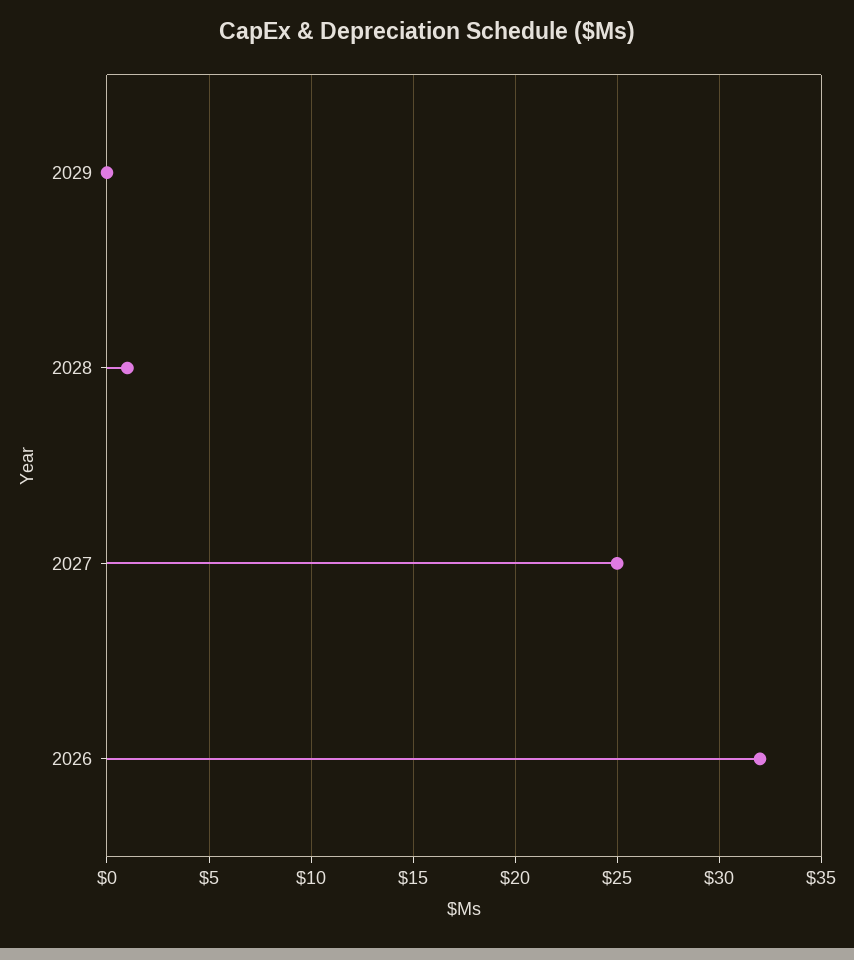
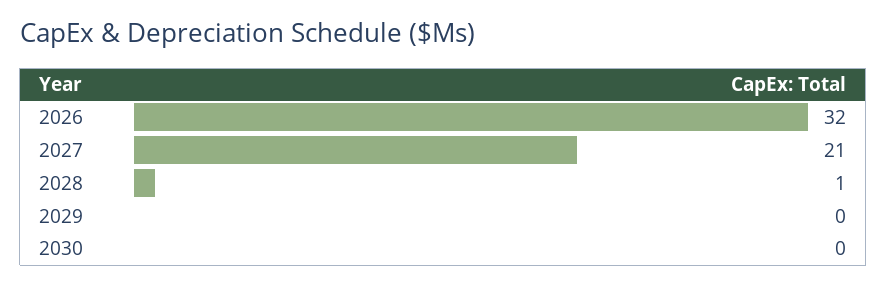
2027: 25 -> 21
2030: none -> 0

